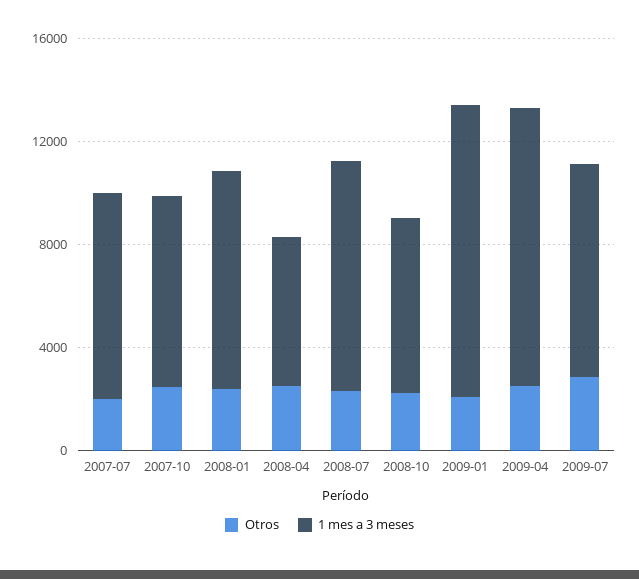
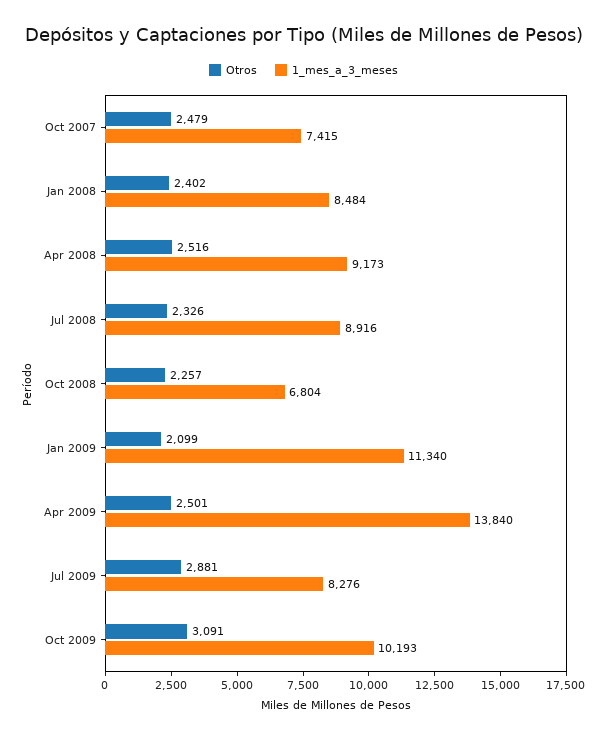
Otros, 2007-07: 2000 -> none
1 mes a 3 meses, 2007-07: 8000 -> none
1 mes a 3 meses, 2008-04: 6000 -> 9173
1 mes a 3 meses, 2009-04: 11000 -> 13840
Otros, Oct 2009: none -> 3091
1 mes a 3 meses, Oct 2009: none -> 10193

